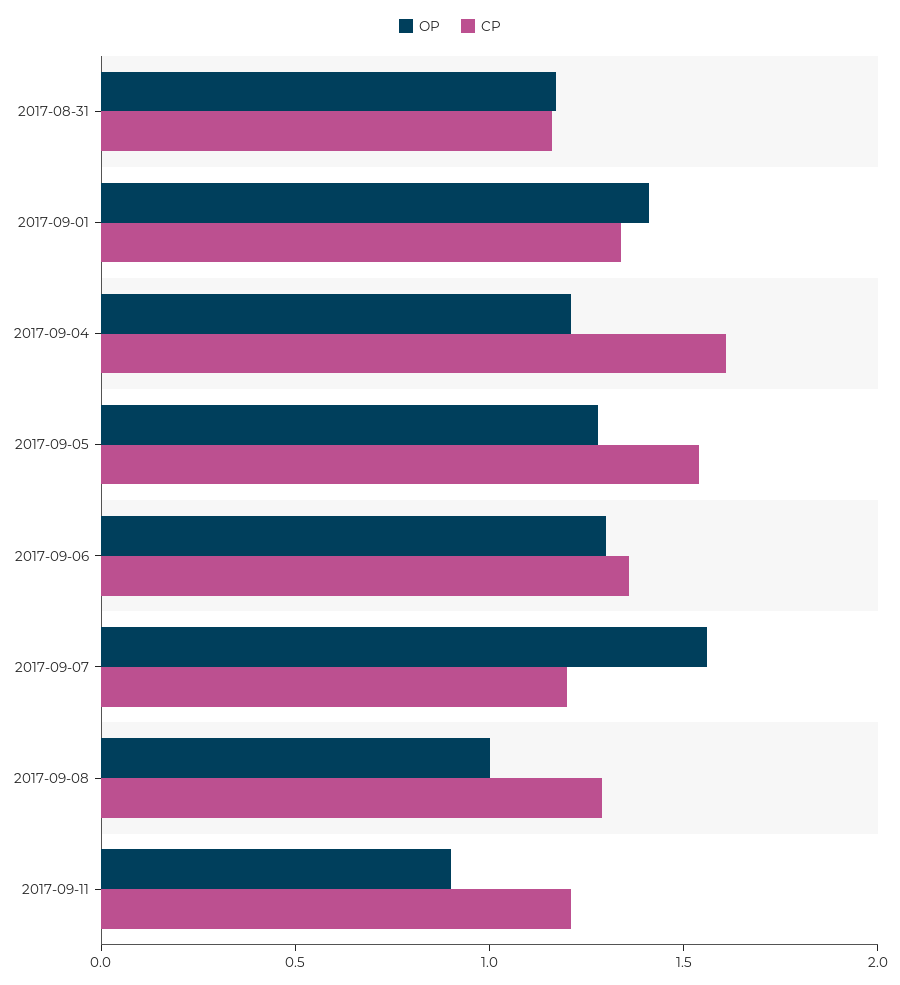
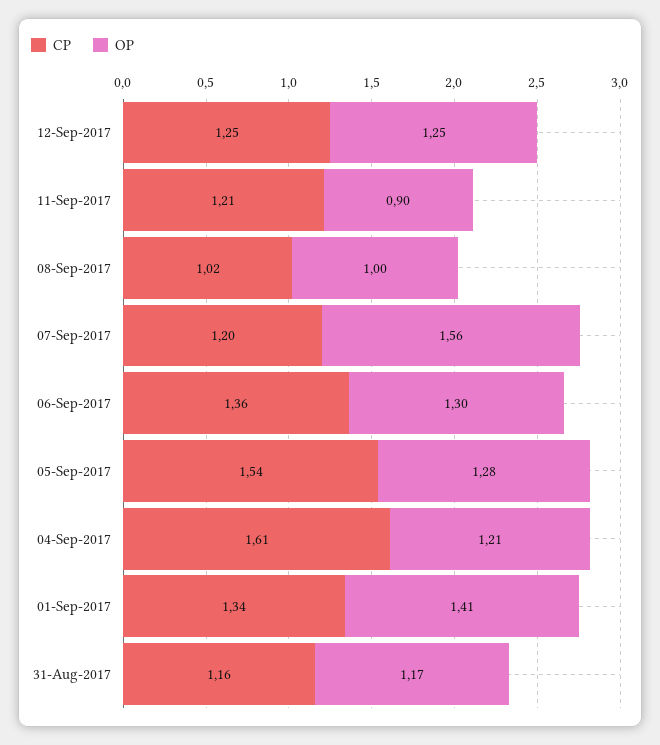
CP, 2017-09-08: 1.3 -> 1.02
CP, 12-Sep-2017: none -> 1.25
OP, 12-Sep-2017: none -> 1.25

